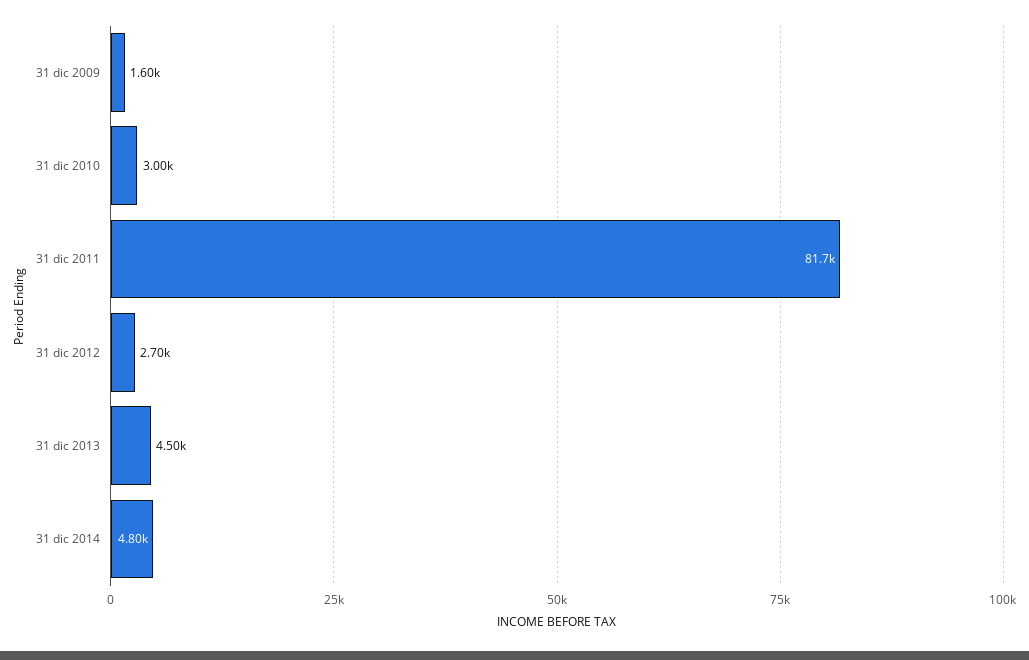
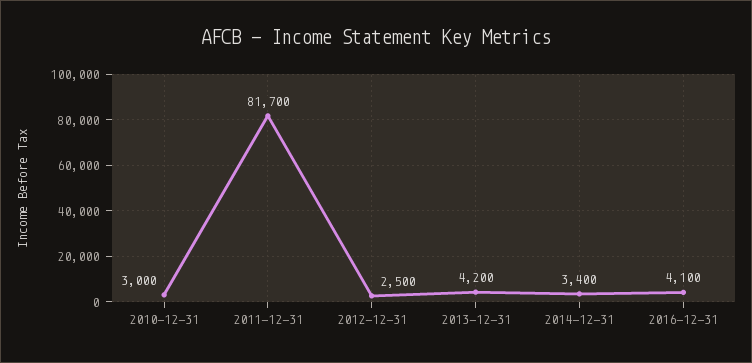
31 dic 2009: 1600 -> none
31 dic 2012: 2700 -> 2500
31 dic 2013: 4500 -> 4200
31 dic 2014: 4800 -> 3400
2016-12-31: none -> 4100

